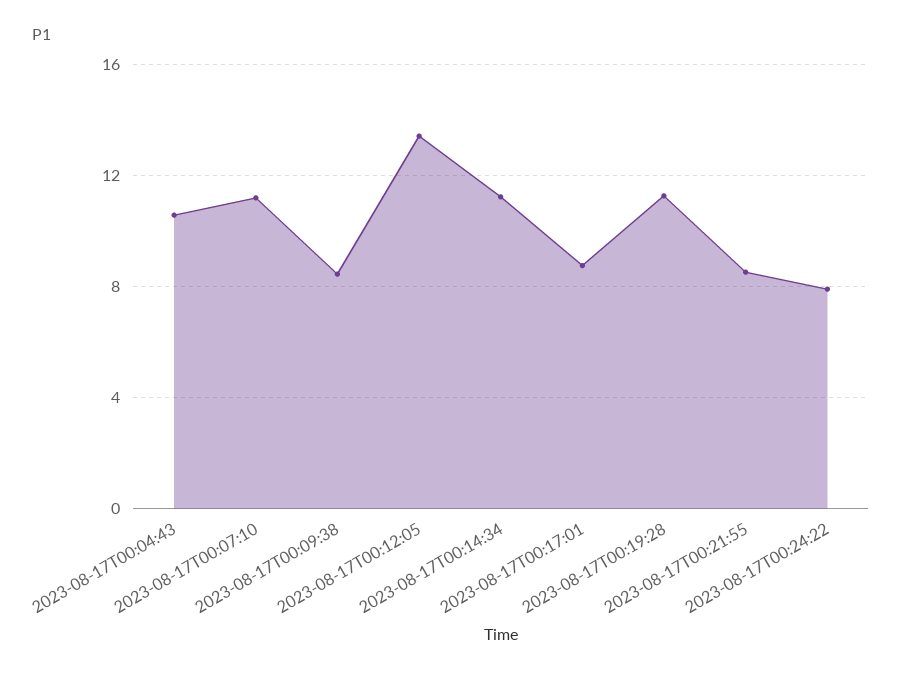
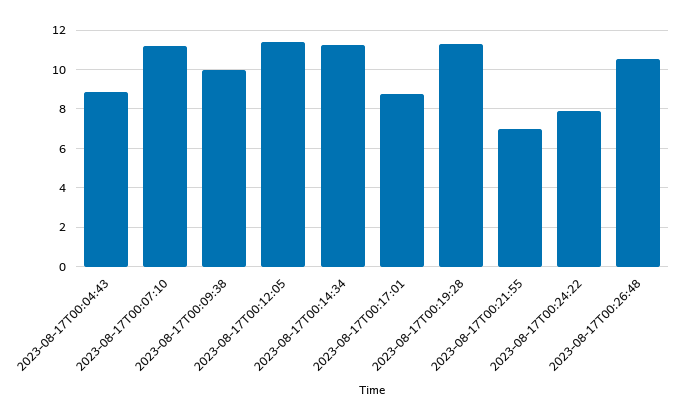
2023-08-17T00:04:43: 10.5 -> 9
2023-08-17T00:09:38: 8.5 -> 10
2023-08-17T00:12:05: 13.5 -> 11.5
2023-08-17T00:21:55: 8.5 -> 7
2023-08-17T00:26:48: none -> 10.5

